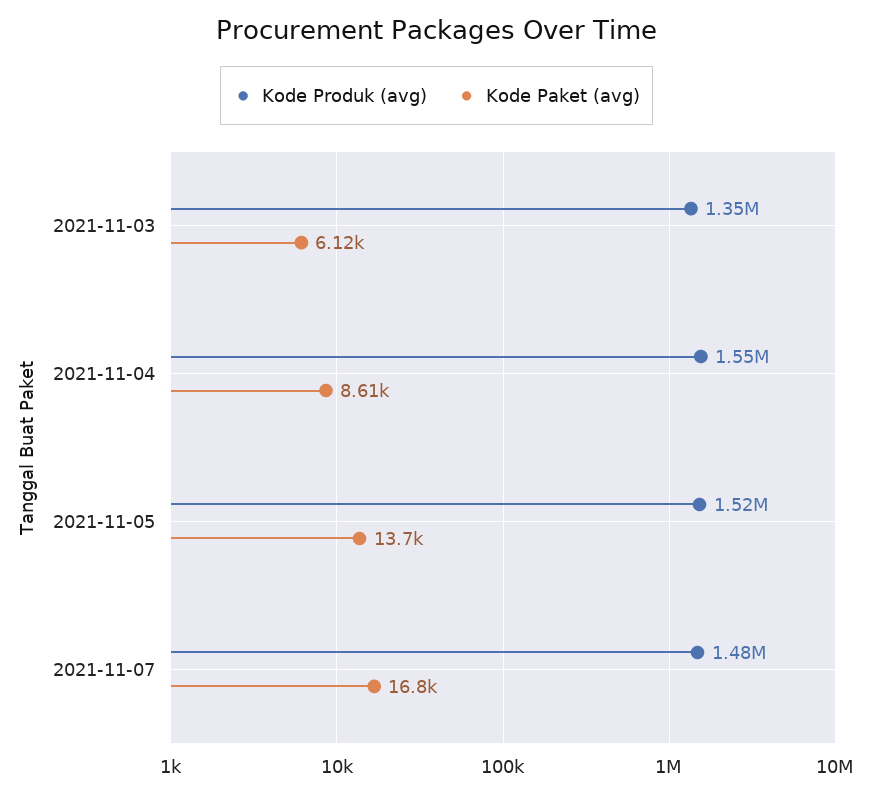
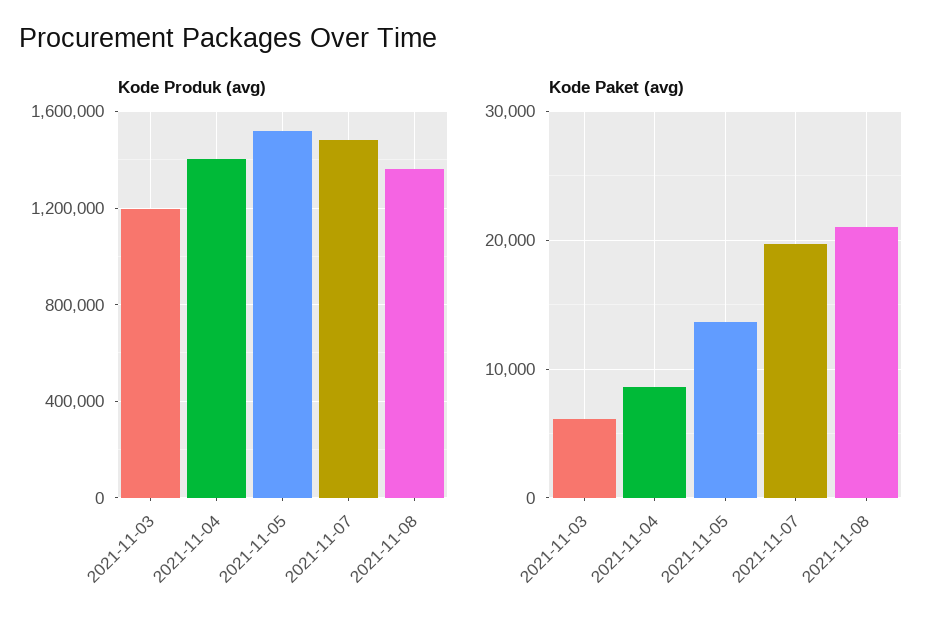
Kode Produk (avg), 2021-11-03: 1350000 -> 1200000
Kode Produk (avg), 2021-11-04: 1550000 -> 1400000
Kode Paket (avg), 2021-11-07: 16800 -> 20000
Kode Produk (avg), 2021-11-08: none -> 1350000
Kode Paket (avg), 2021-11-08: none -> 21000

